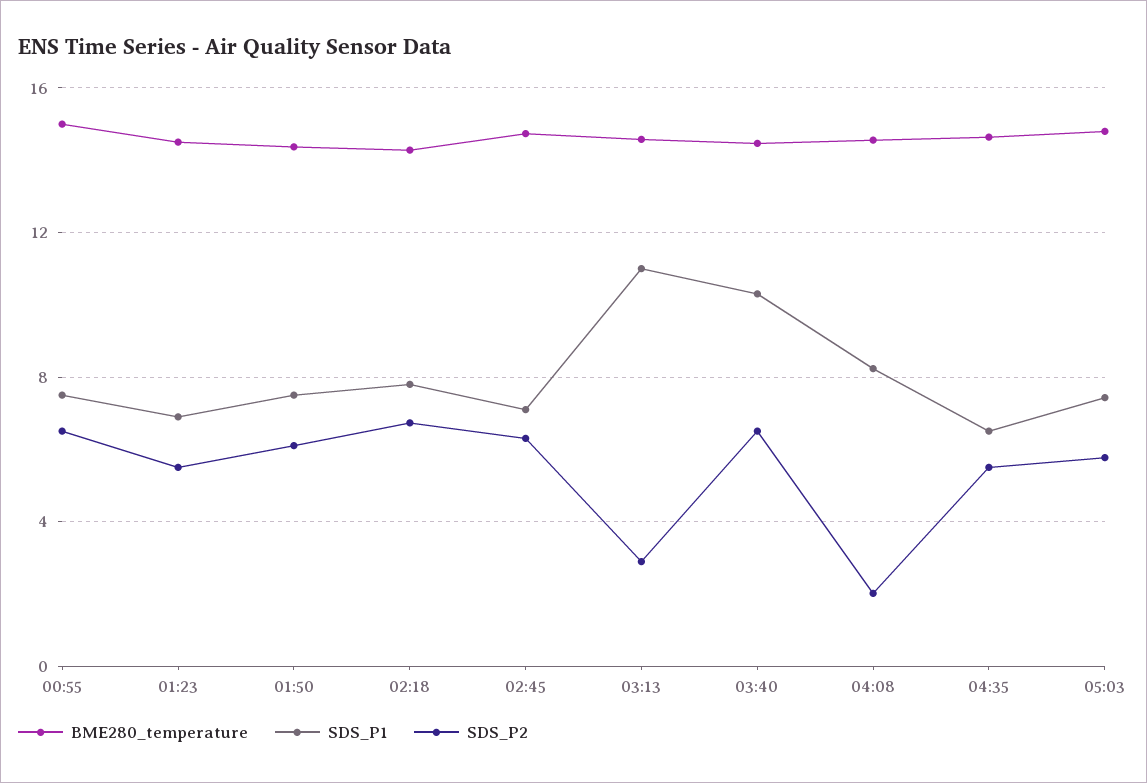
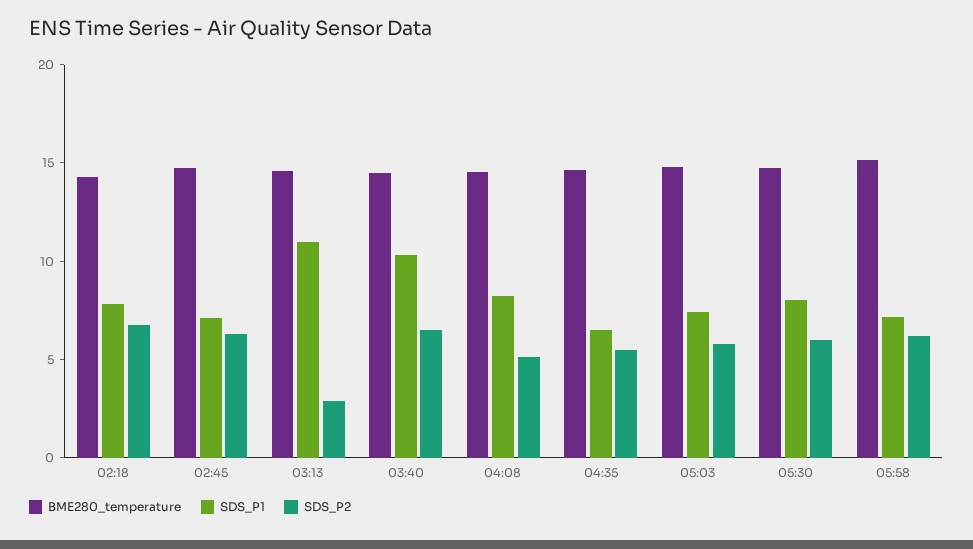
BME280_temperature, 00:55: 15 -> none
SDS_P1, 00:55: 7.5 -> none
SDS_P2, 00:55: 6.5 -> none
BME280_temperature, 01:23: 14.5 -> none
SDS_P1, 01:23: 7 -> none
SDS_P2, 01:23: 5.5 -> none
BME280_temperature, 01:50: 14.5 -> none
SDS_P1, 01:50: 7.5 -> none
SDS_P2, 01:50: 6 -> none
SDS_P2, 04:08: 2 -> 5
BME280_temperature, 05:30: none -> 15
SDS_P1, 05:30: none -> 8
SDS_P2, 05:30: none -> 6
BME280_temperature, 05:58: none -> 15
SDS_P1, 05:58: none -> 7
SDS_P2, 05:58: none -> 6

